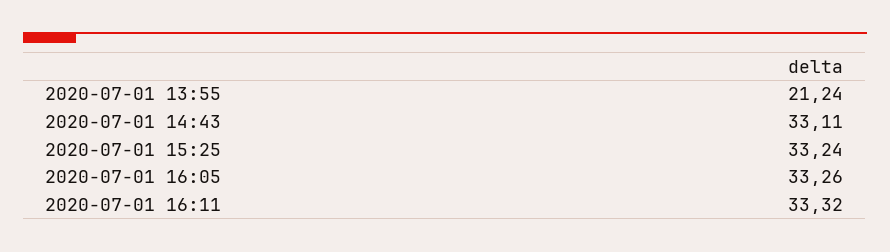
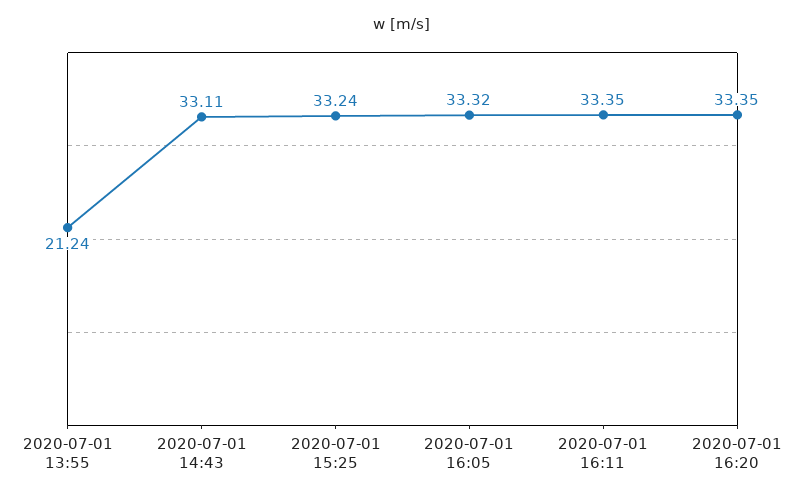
2020-07-01 16:05: 33.26 -> 33.32
2020-07-01 16:11: 33.32 -> 33.35
2020-07-01 16:20: none -> 33.35

